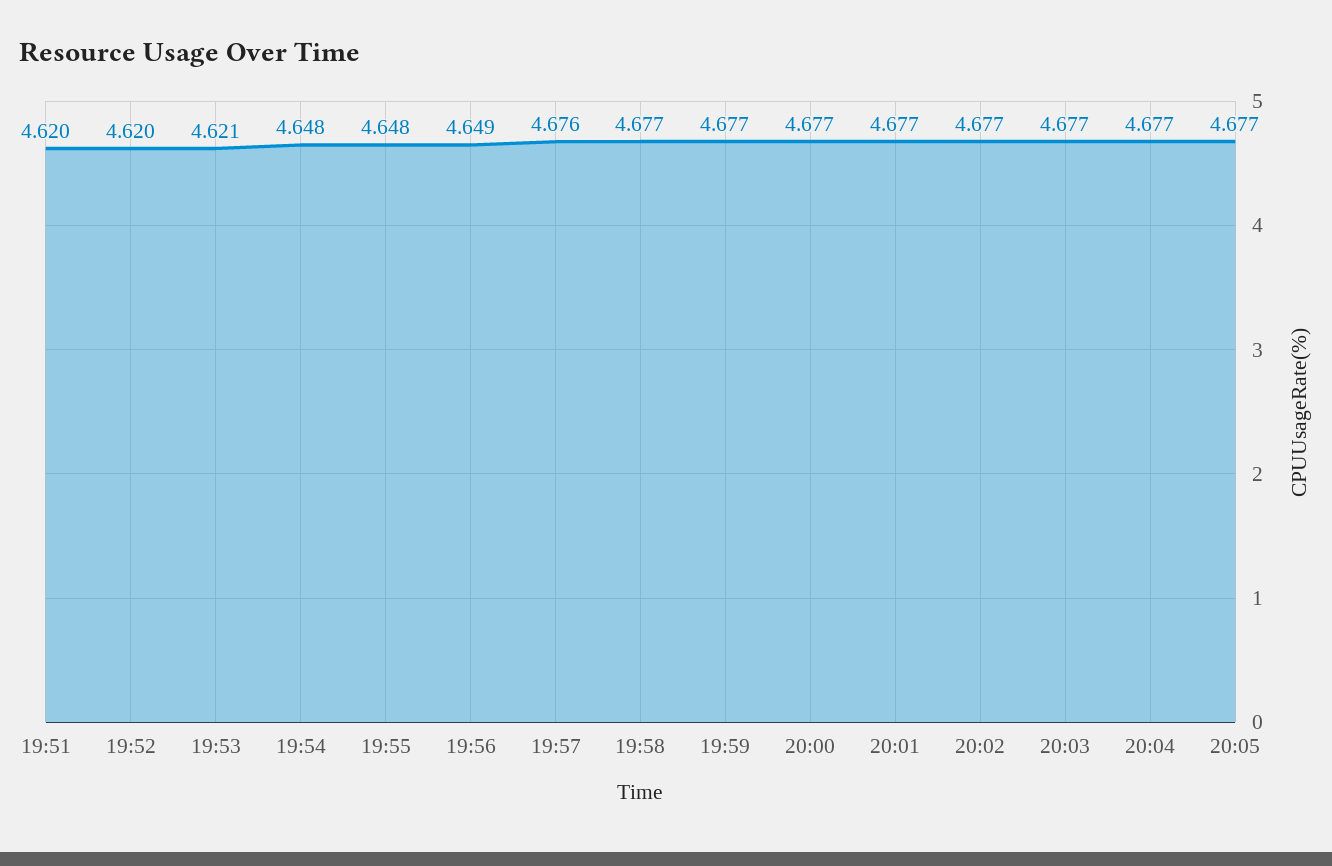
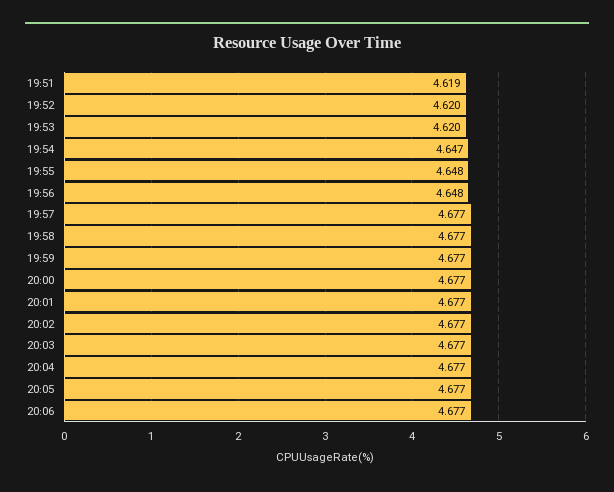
19:51: 4.62 -> 4.619
19:53: 4.621 -> 4.62
19:54: 4.648 -> 4.647
19:56: 4.649 -> 4.648
19:57: 4.676 -> 4.677
20:06: none -> 4.677

